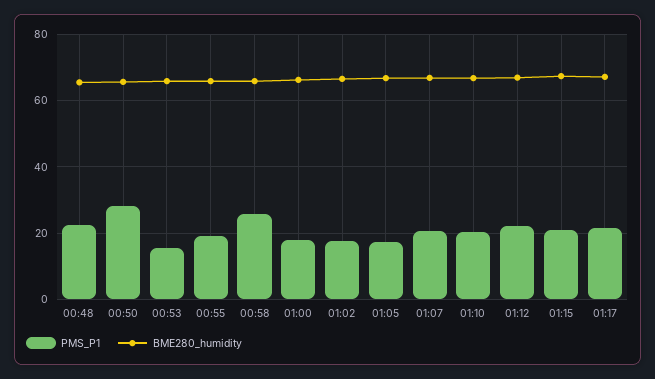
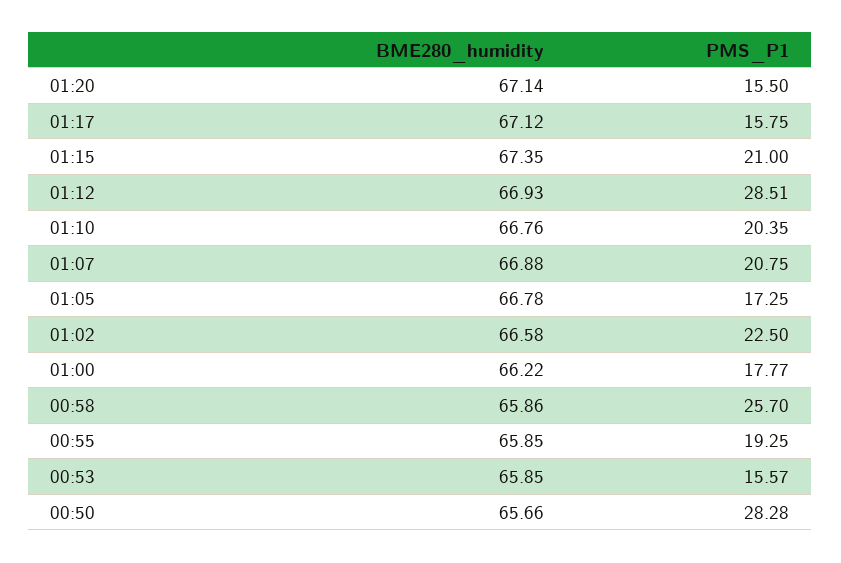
PMS_P1, 00:48: 22 -> none
BME280_humidity, 00:48: 66 -> none
PMS_P1, 01:02: 18 -> 22.5
PMS_P1, 01:12: 22 -> 28.51
PMS_P1, 01:17: 22 -> 15.75
BME280_humidity, 01:20: none -> 67.14
PMS_P1, 01:20: none -> 15.5

